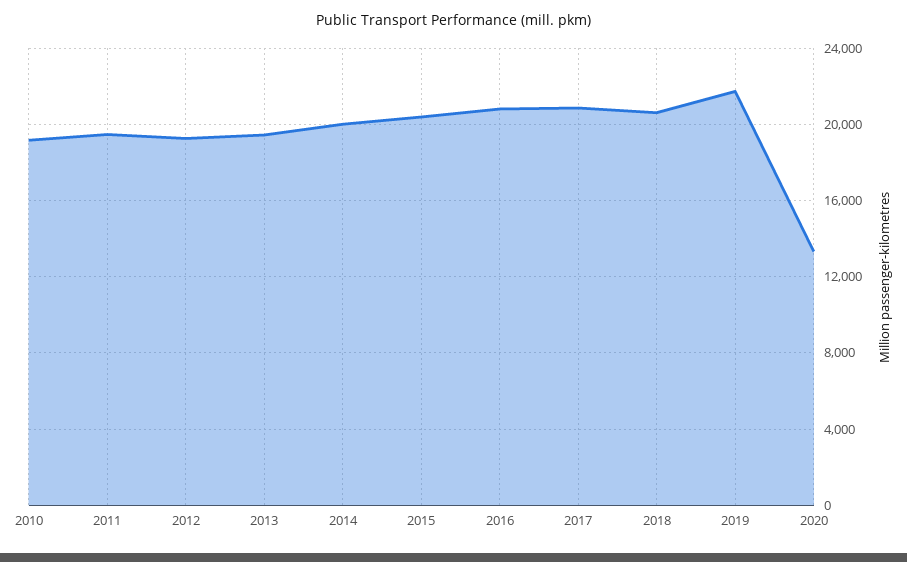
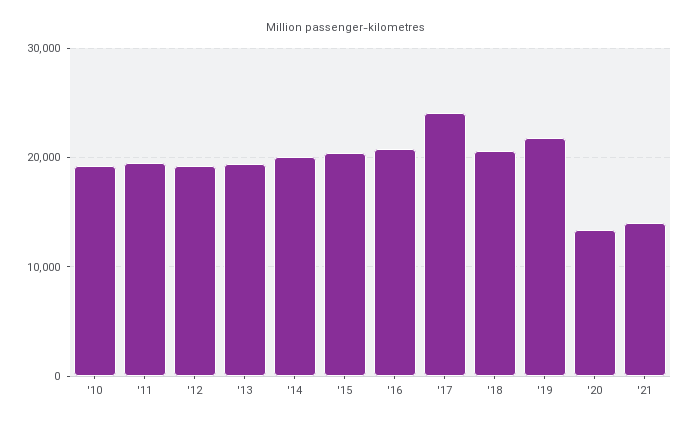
2017: 21000 -> 24000
'21: none -> 14000

